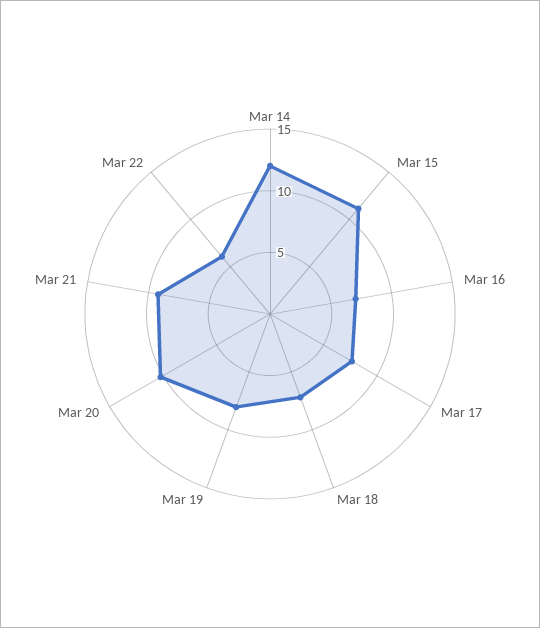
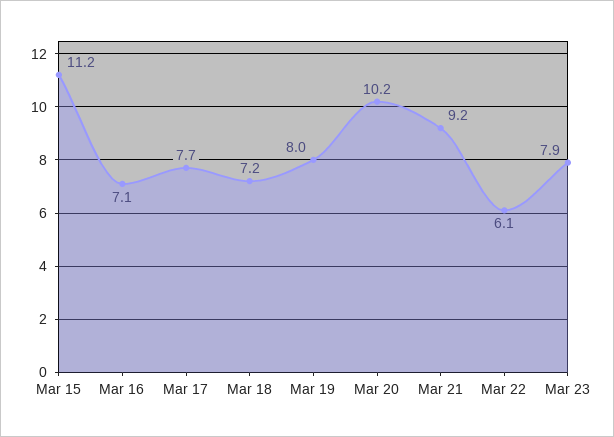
Mar 14: 12 -> none
Mar 23: none -> 7.9

